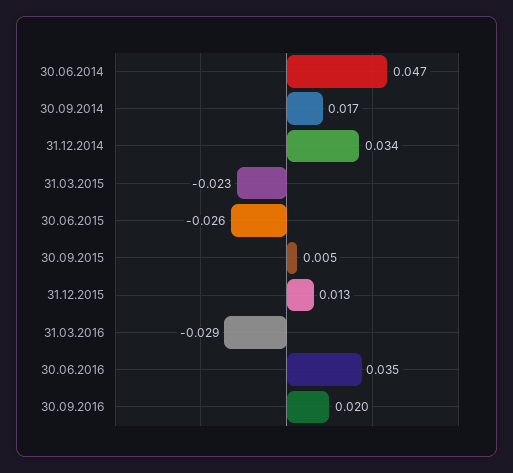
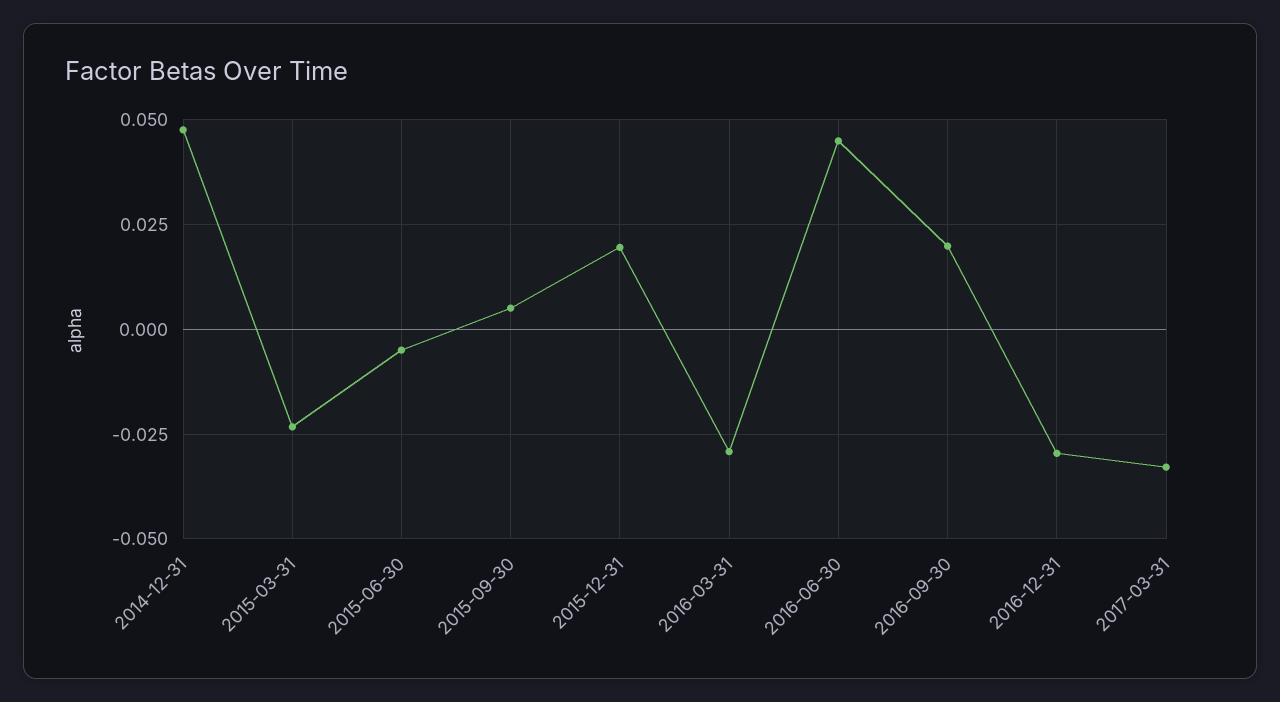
30.06.2014: 0.047 -> none
30.09.2014: 0.017 -> none
31.12.2014: 0.034 -> 0.0475
30.06.2015: -0.026 -> -0.005
31.12.2015: 0.013 -> 0.02
30.06.2016: 0.035 -> 0.045
2016-12-31: none -> -0.03
2017-03-31: none -> -0.0325

